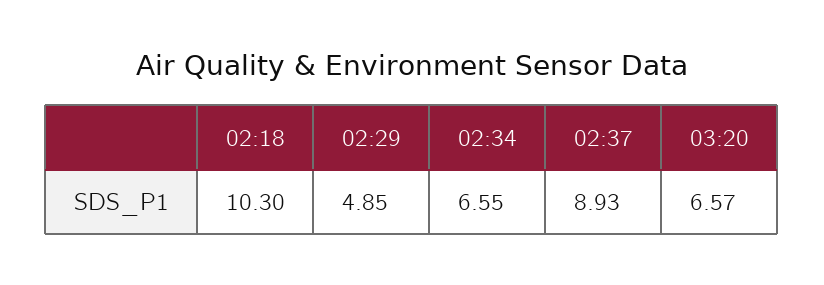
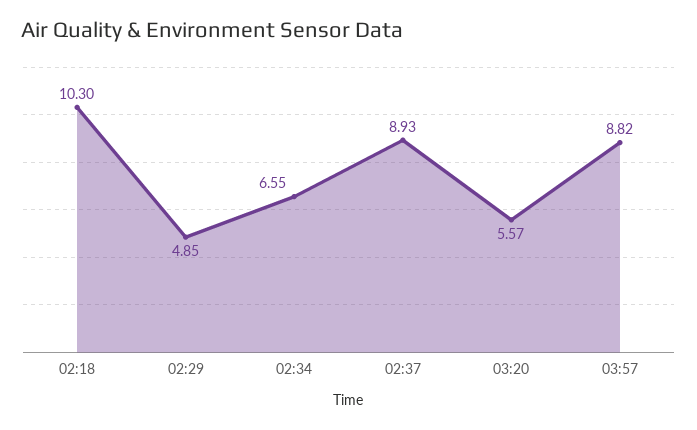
03:20: 6.57 -> 5.57
03:57: none -> 8.82

